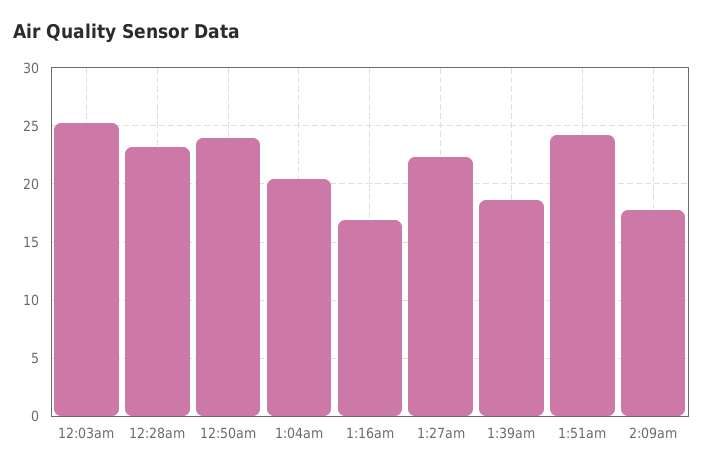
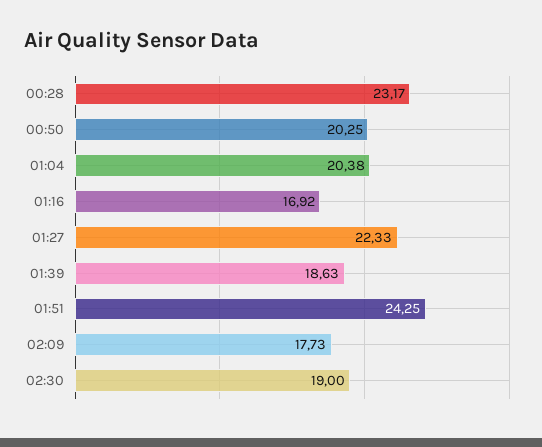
12:03am: 25 -> none
12:50am: 24 -> 20.25
02:30: none -> 19

